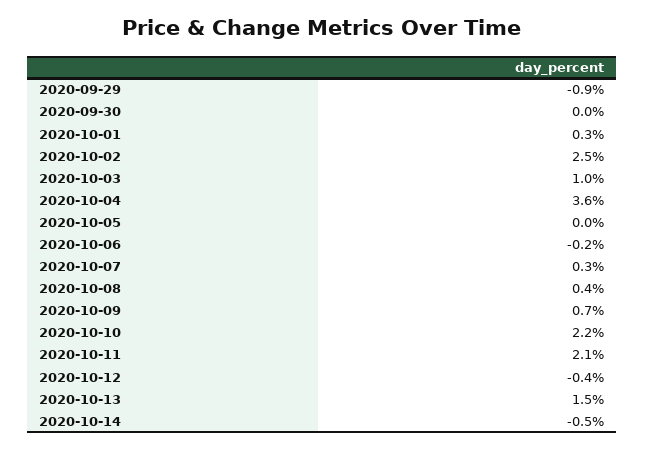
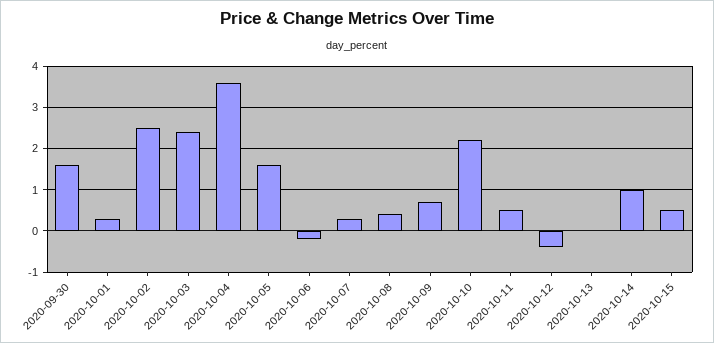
2020-09-29: -0.9 -> none
2020-09-30: 0 -> 1.5
2020-10-03: 1 -> 2.5
2020-10-05: 0 -> 1.5
2020-10-11: 2.1 -> 0.5
2020-10-13: 1.5 -> 0
2020-10-14: -0.5 -> 1
2020-10-15: none -> 0.5

